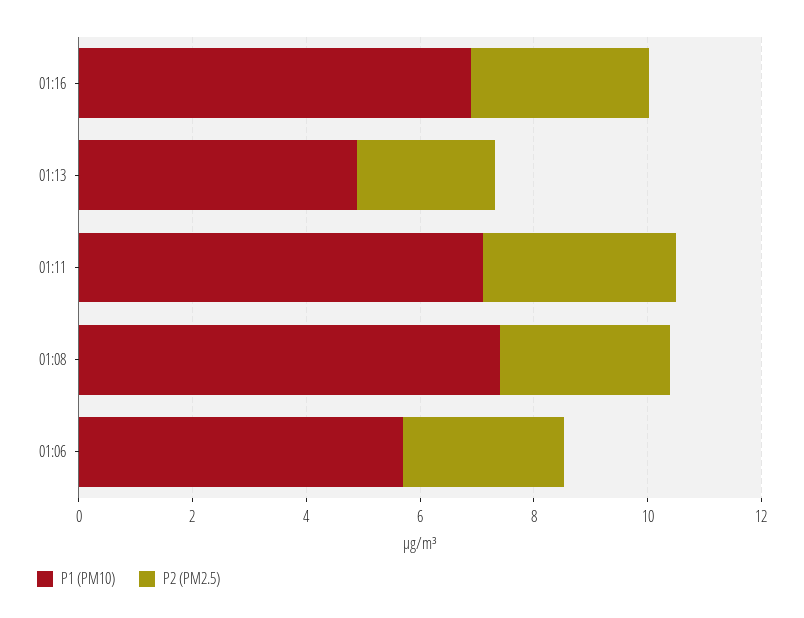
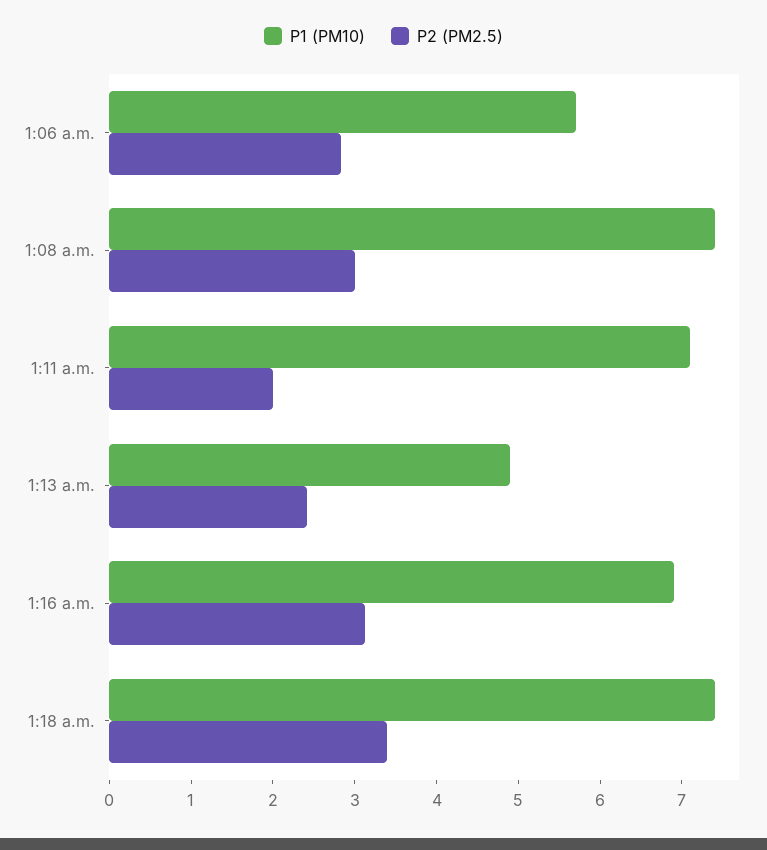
P2 (PM2.5), 01:11: 3.5 -> 2
P1 (PM10), 1:18 a.m.: none -> 7.4
P2 (PM2.5), 1:18 a.m.: none -> 3.4

